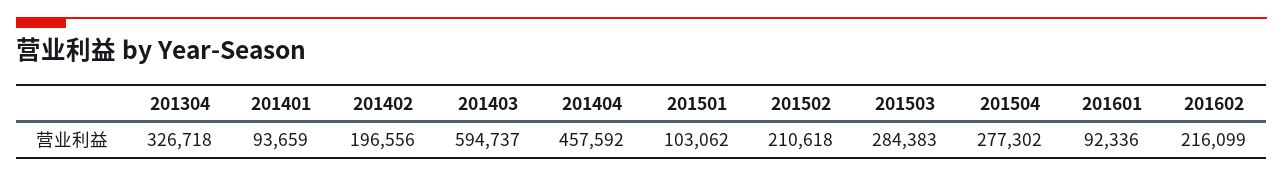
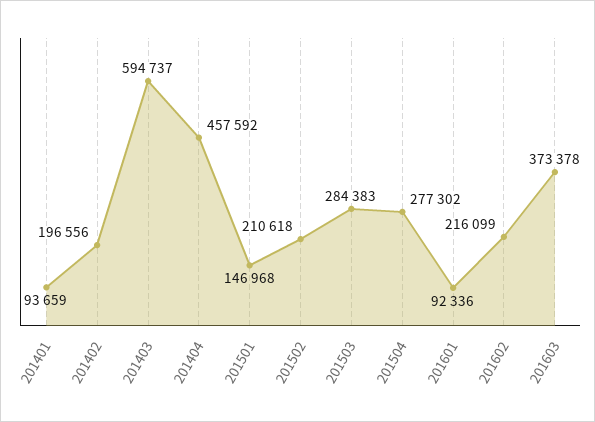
201304: 326718 -> none
201501: 103062 -> 146968
201603: none -> 373378

